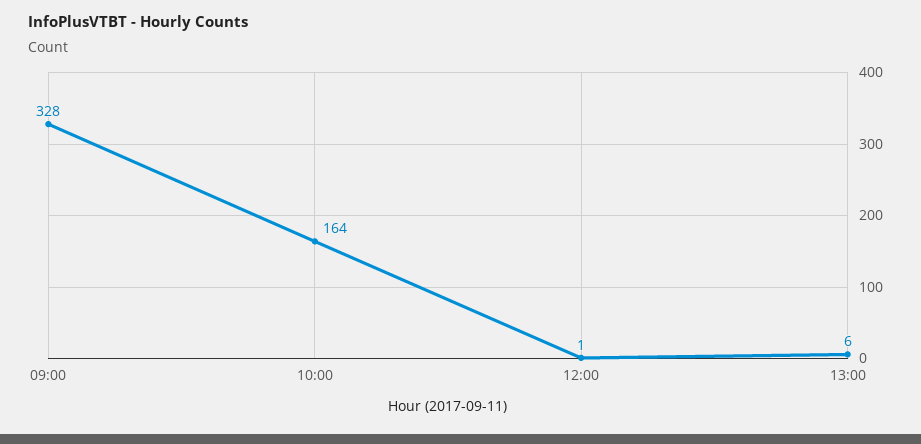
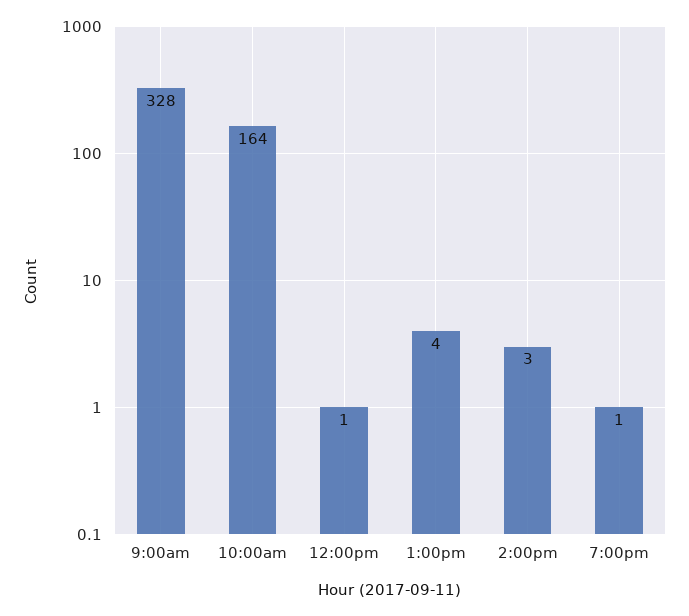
13:00: 6 -> 4
2:00pm: none -> 3
7:00pm: none -> 1

